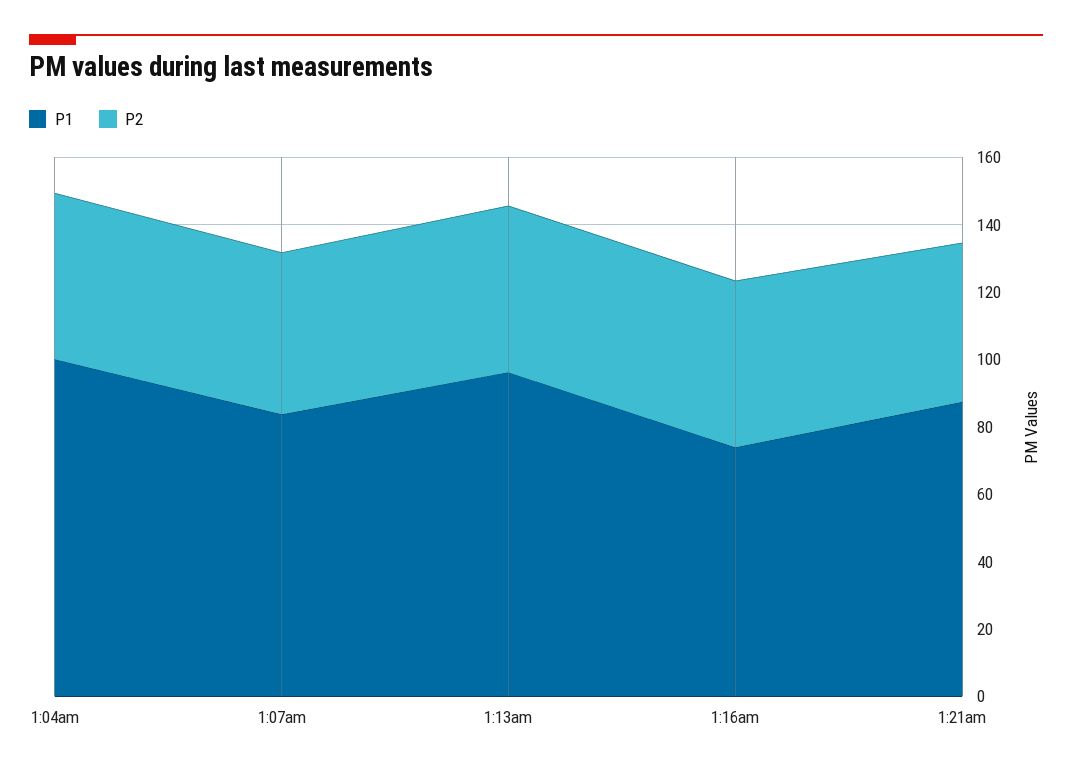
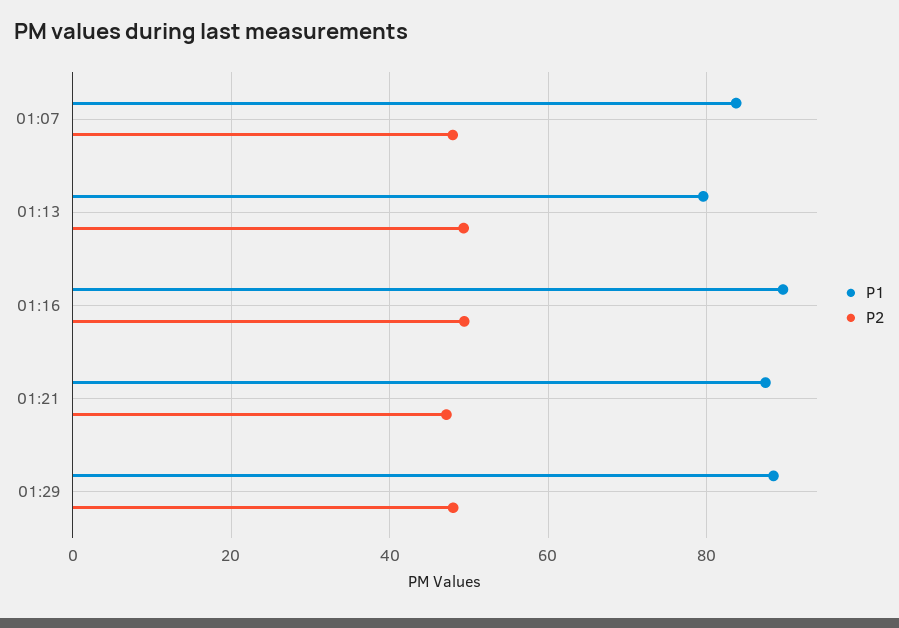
P1, 1:04am: 100 -> none
P2, 1:04am: 50 -> none
P1, 1:13am: 95 -> 80
P1, 1:16am: 75 -> 90
P1, 01:29: none -> 88
P2, 01:29: none -> 48

